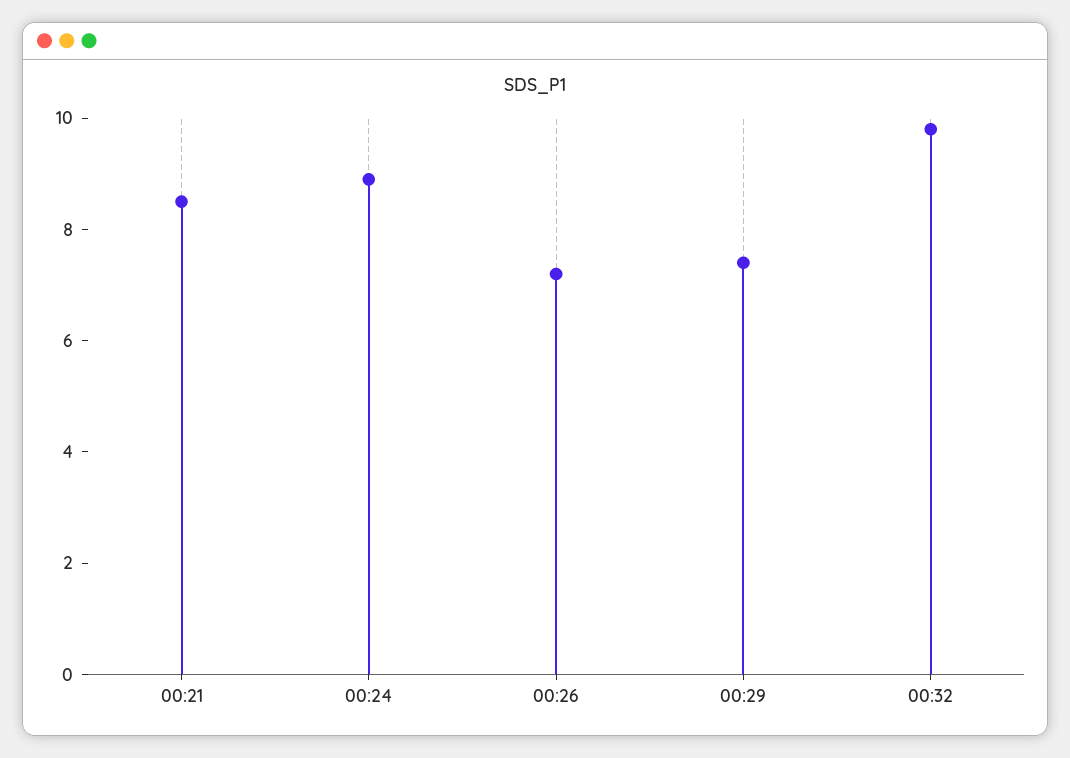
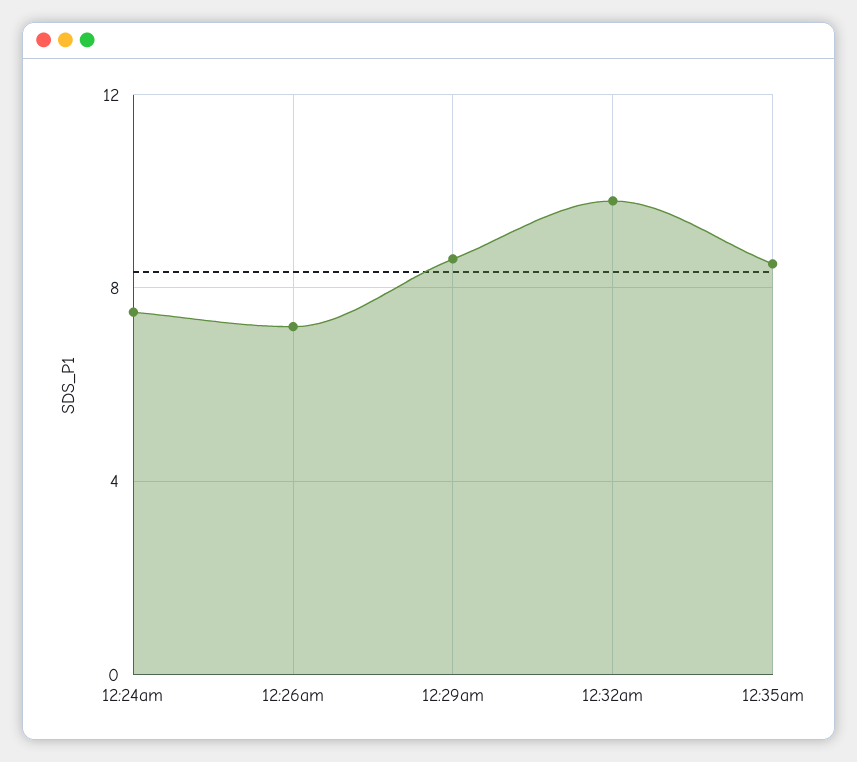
00:21: 8.5 -> none
00:24: 9 -> 7.5
00:29: 7.5 -> 8.5
12:35am: none -> 8.5

